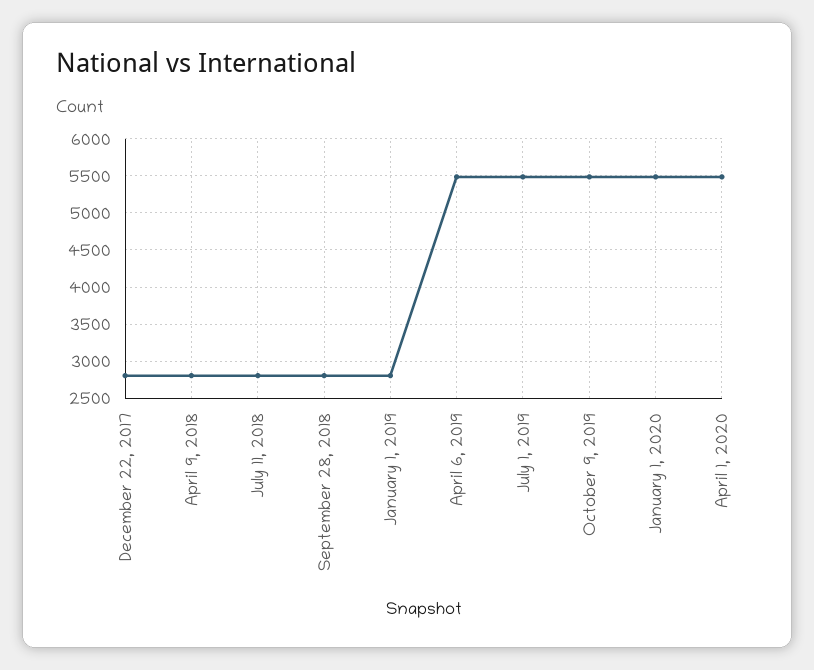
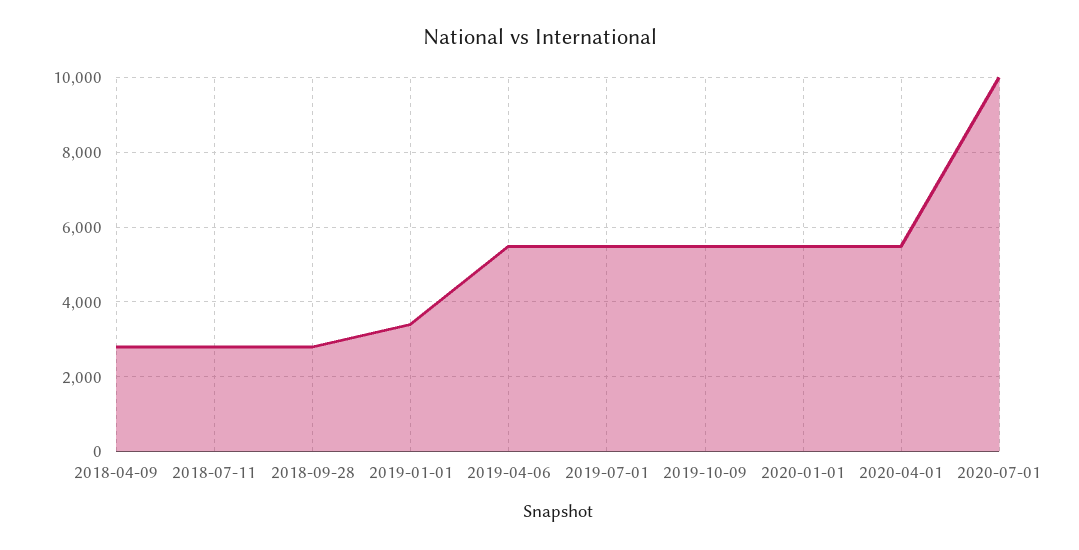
December 22, 2017: 2800 -> none
January 1, 2019: 2800 -> 3400
2020-07-01: none -> 10000

